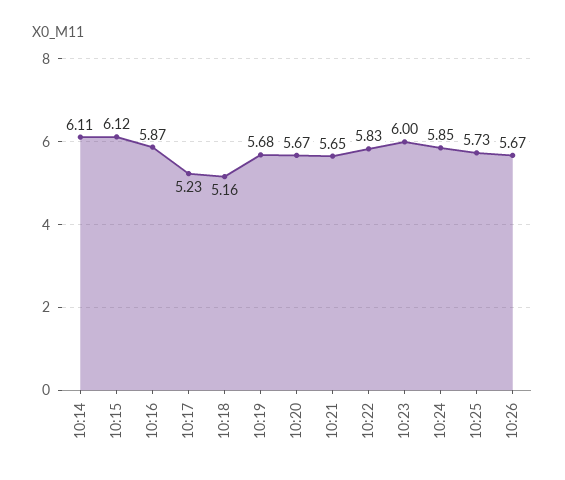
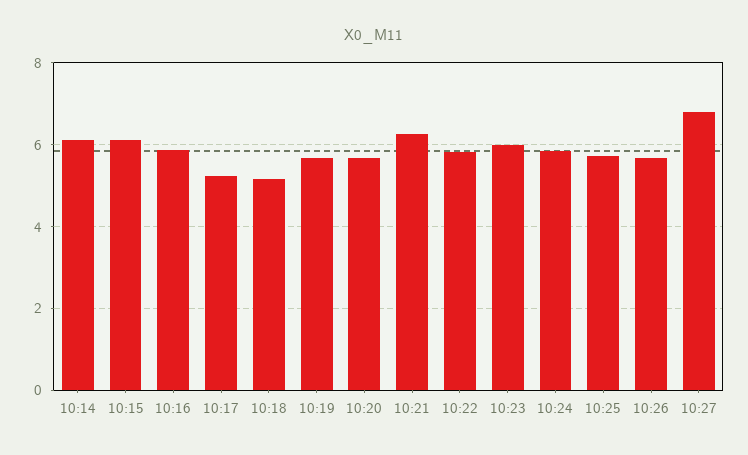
10:21: 5.65 -> 6.2
10:27: none -> 6.8

